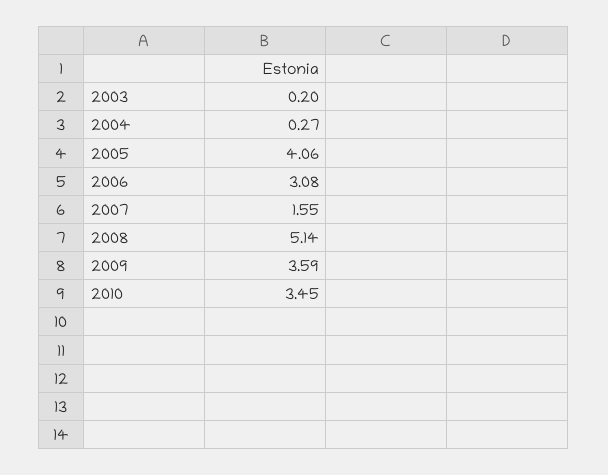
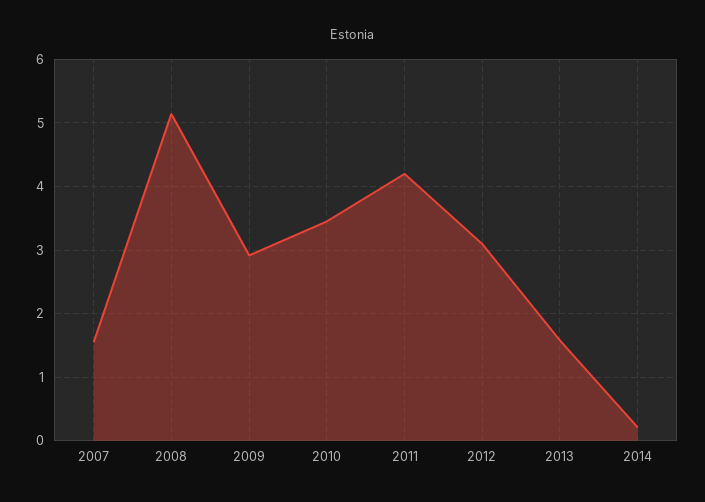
2003: 0.2 -> none
2004: 0.27 -> none
2005: 4.06 -> none
2006: 3.08 -> none
2009: 3.59 -> 2.9
2011: none -> 4.2
2012: none -> 3.1
2013: none -> 1.6
2014: none -> 0.2

